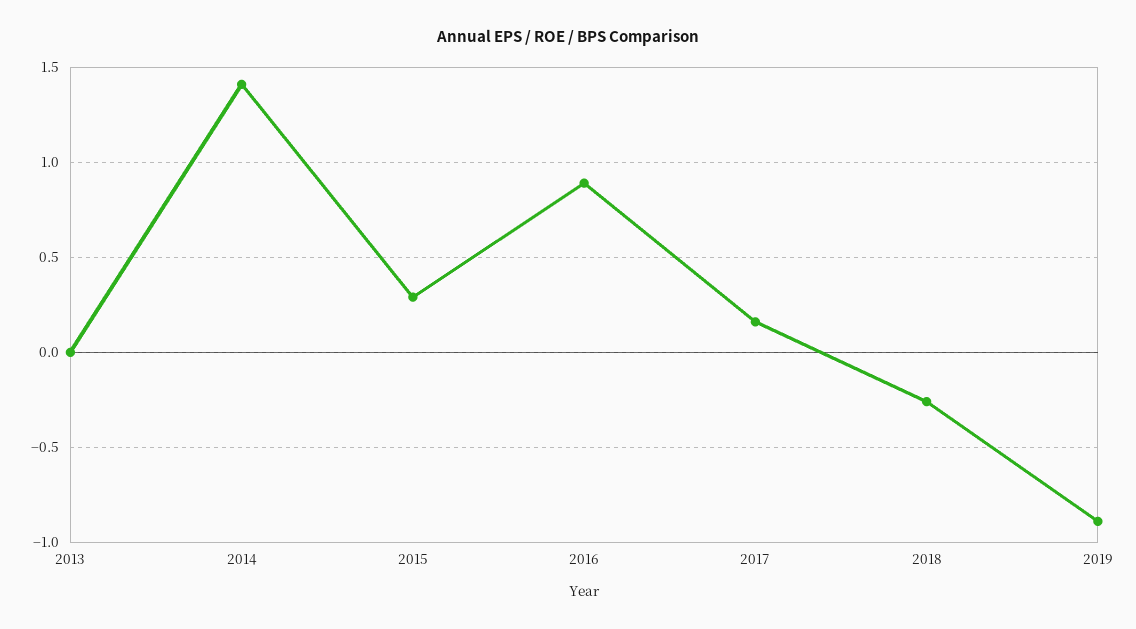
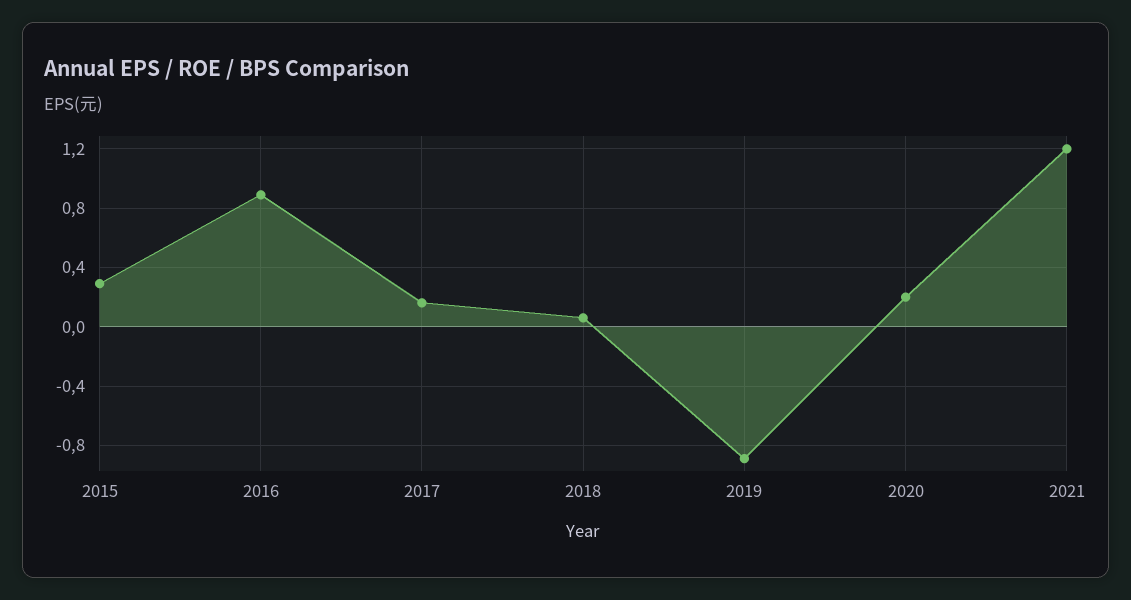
2013: 0 -> none
2014: 1.4 -> none
2018: -0.25 -> 0.05
2020: none -> 0.2
2021: none -> 1.2

